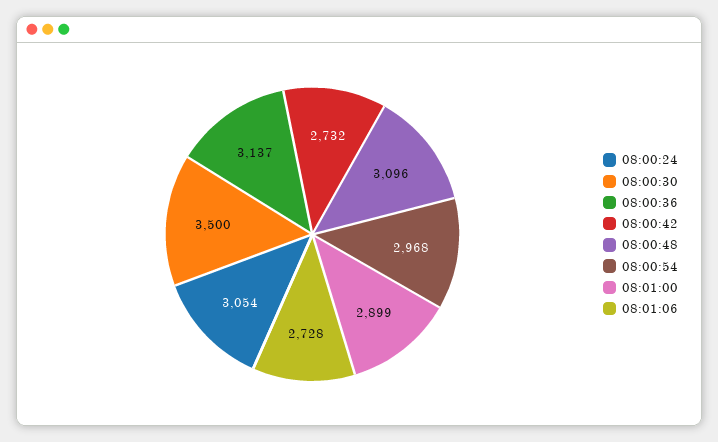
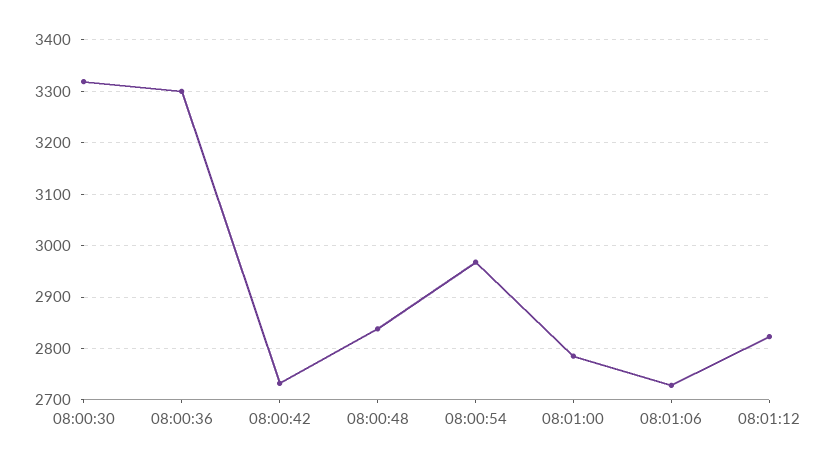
08:00:24: 3054 -> none
08:00:30: 3500 -> 3320
08:00:36: 3137 -> 3300
08:00:48: 3096 -> 2840
08:01:00: 2899 -> 2780
08:01:12: none -> 2820

